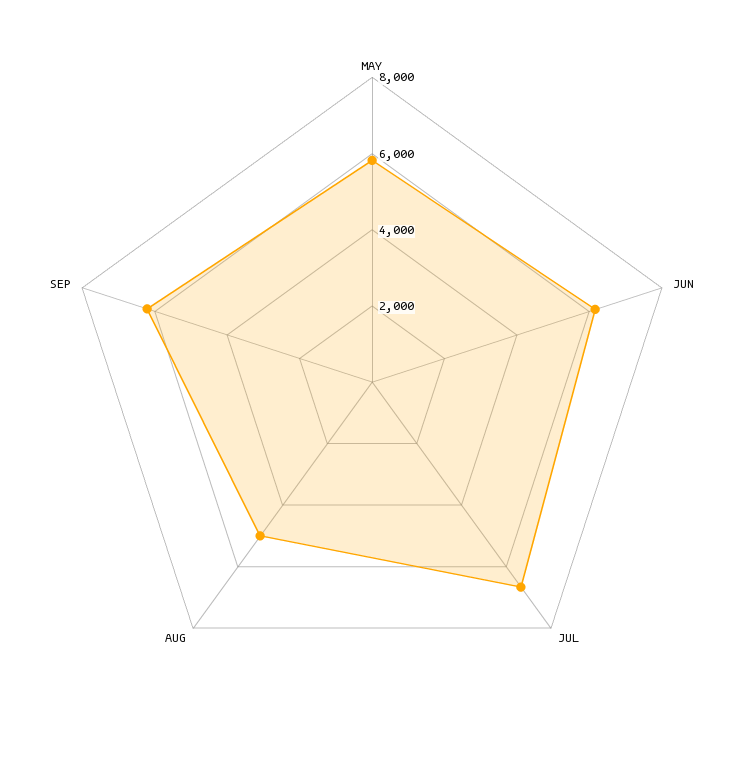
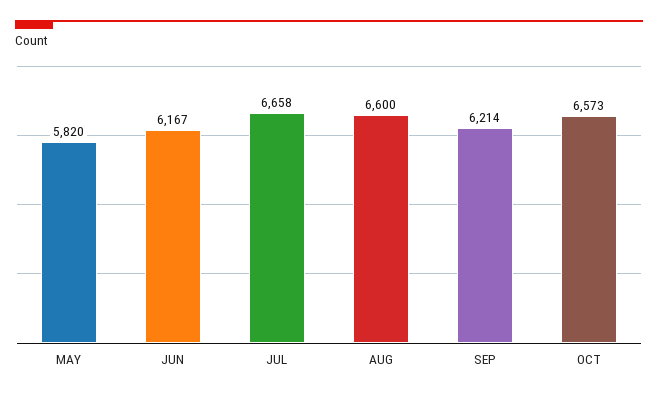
AUG: 5000 -> 6600
OCT: none -> 6573

